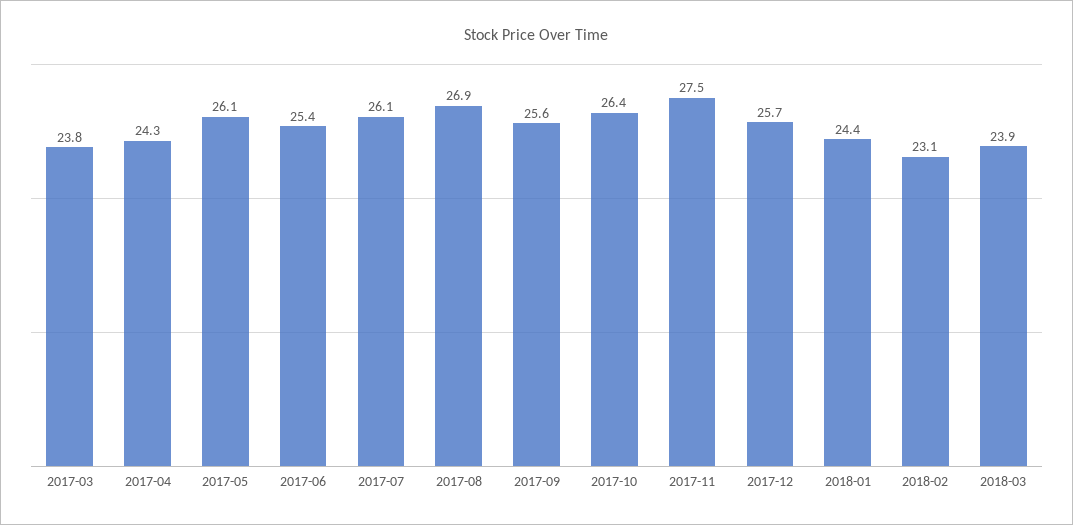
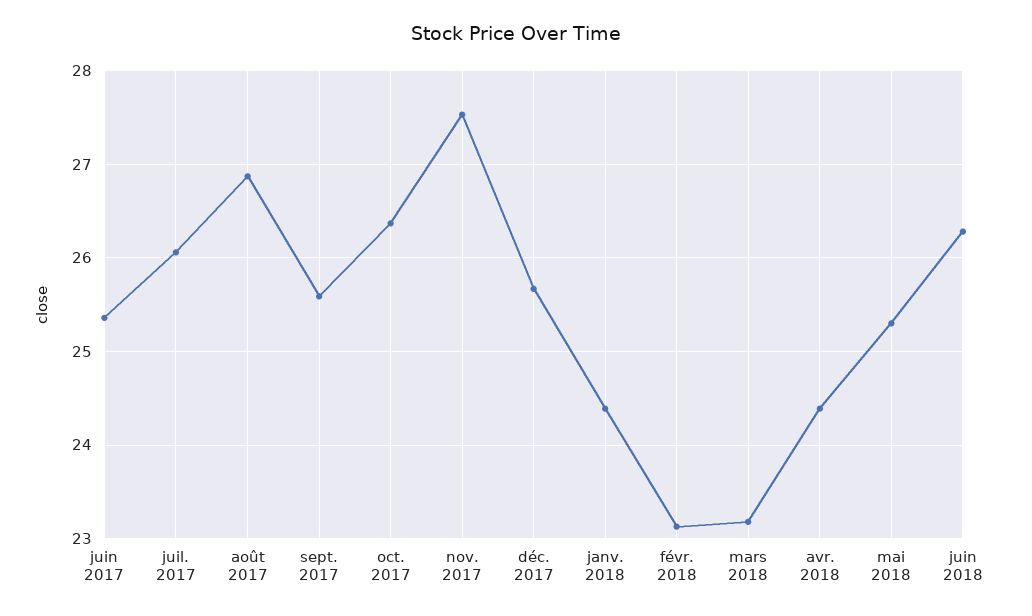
2017-03: 23.8 -> none
2017-04: 24.3 -> none
2017-05: 26.1 -> none
2018-03: 23.9 -> 23.2
avr. 2018: none -> 24.4
mai 2018: none -> 25.3
juin 2018: none -> 26.3

